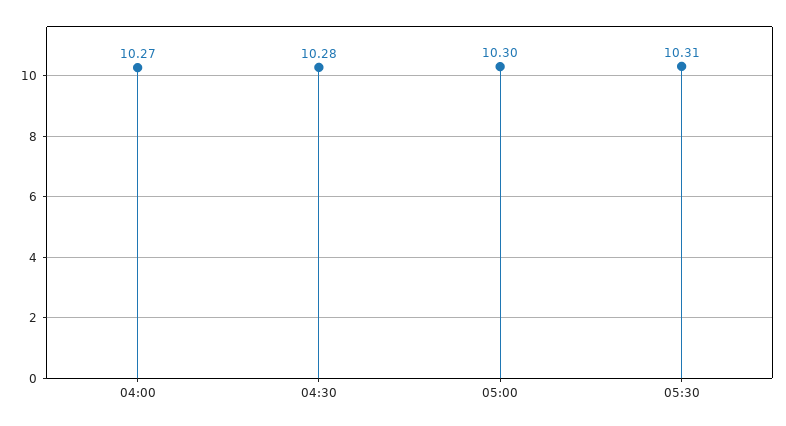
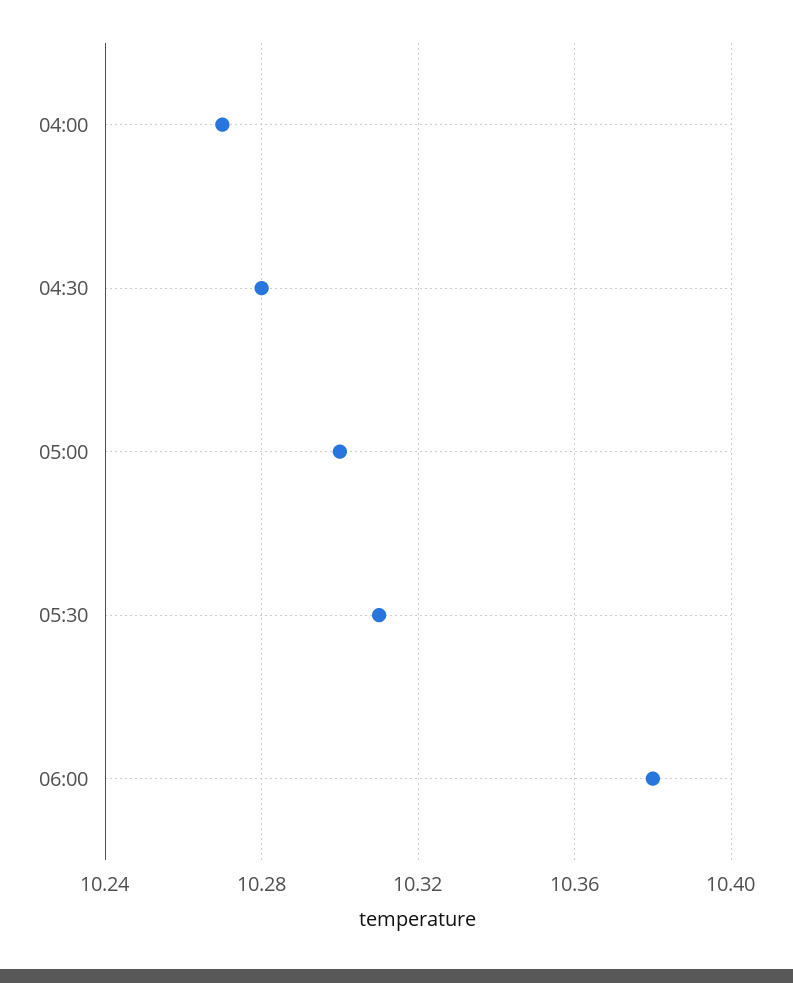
06:00: none -> 10.38

